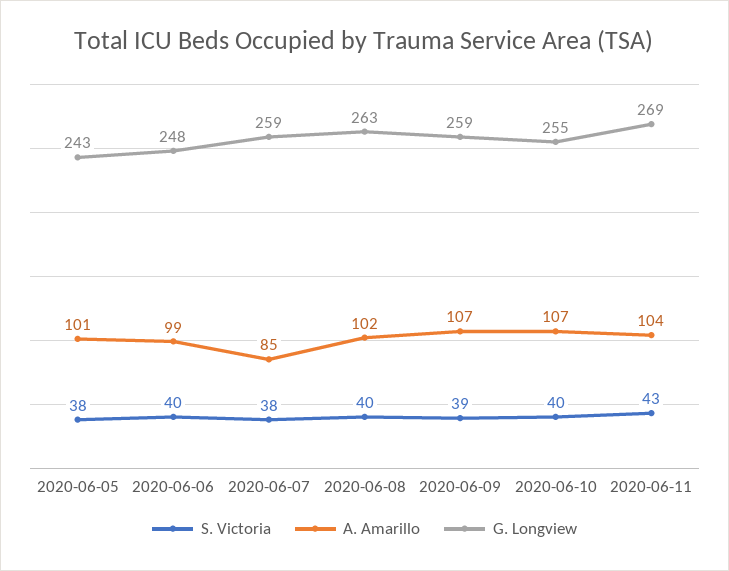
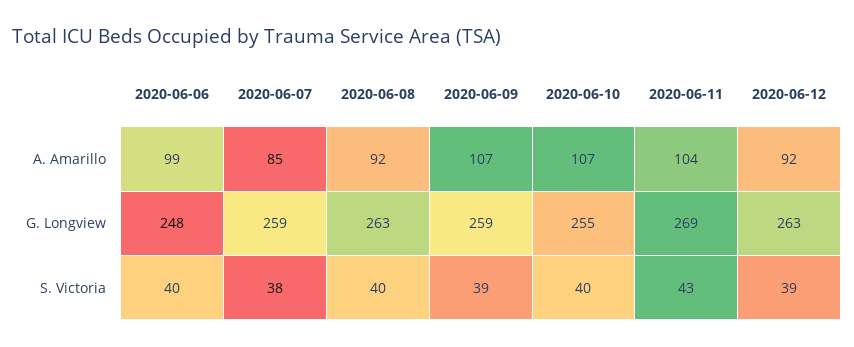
S. Victoria, 2020-06-05: 38 -> none
A. Amarillo, 2020-06-05: 101 -> none
G. Longview, 2020-06-05: 243 -> none
A. Amarillo, 2020-06-08: 102 -> 92
A. Amarillo, 2020-06-12: none -> 92
G. Longview, 2020-06-12: none -> 263
S. Victoria, 2020-06-12: none -> 39

